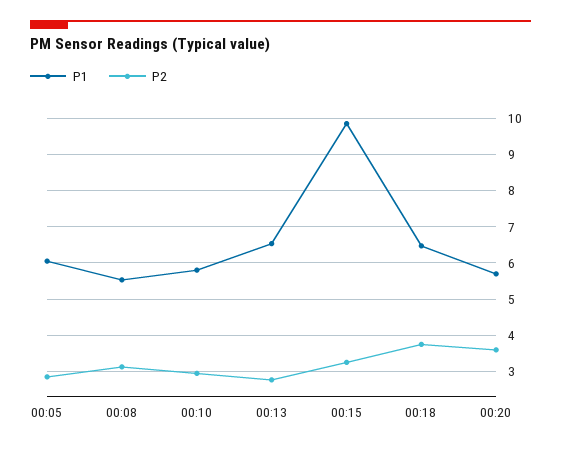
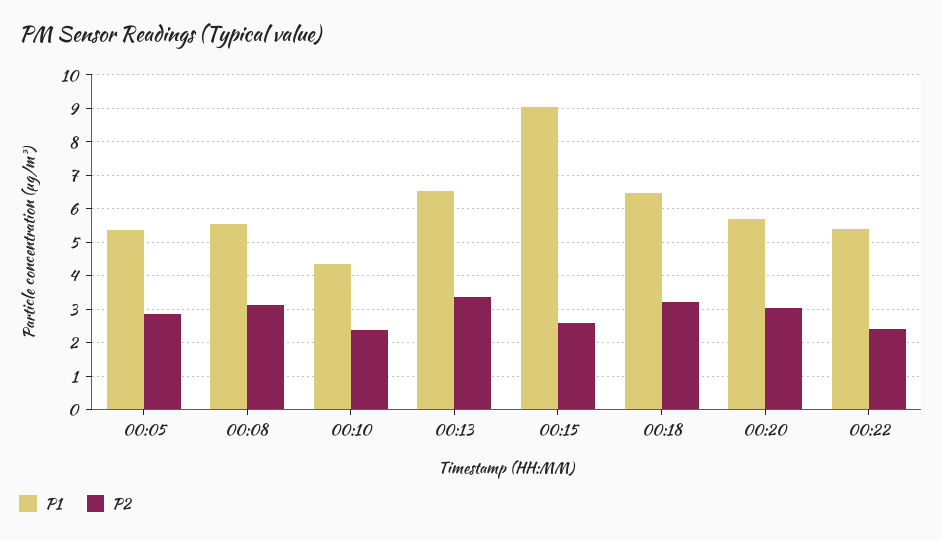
P1, 00:05: 6 -> 5.4
P1, 00:10: 5.8 -> 4.4
P2, 00:10: 3 -> 2.4
P2, 00:13: 2.8 -> 3.4
P1, 00:15: 9.8 -> 9
P2, 00:15: 3.2 -> 2.6
P2, 00:18: 3.8 -> 3.2
P2, 00:20: 3.6 -> 3
P1, 00:22: none -> 5.4
P2, 00:22: none -> 2.4

